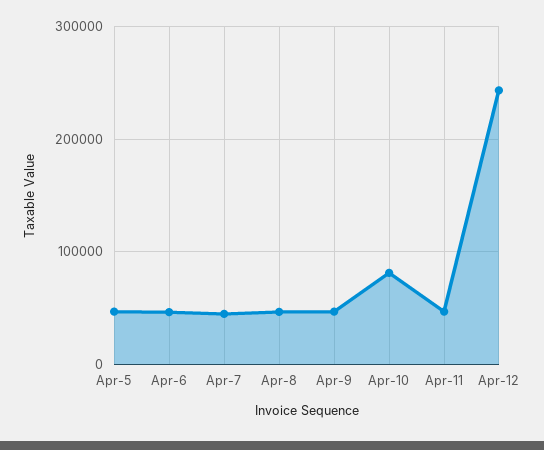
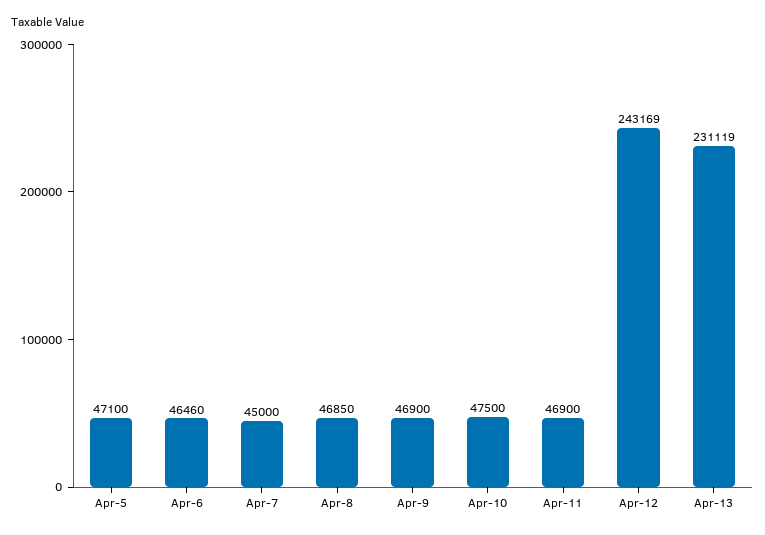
Apr-10: 80000 -> 47500
Apr-13: none -> 231119

